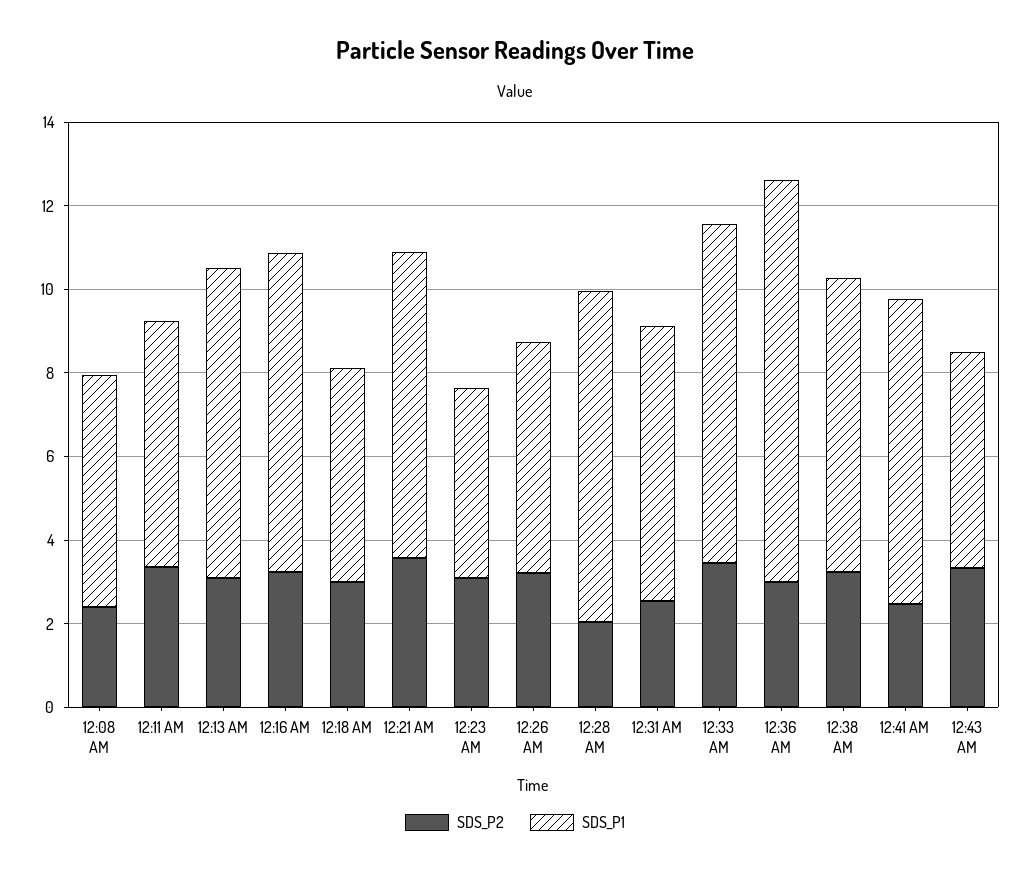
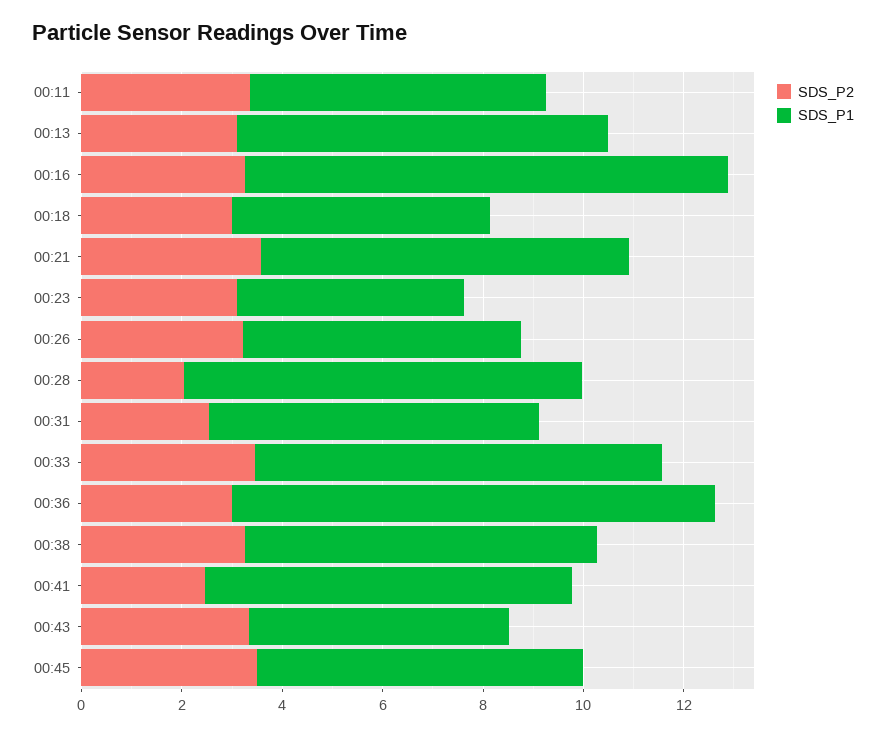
SDS_P2, 12:08 AM: 2.5 -> none
SDS_P1, 12:08 AM: 5.5 -> none
SDS_P1, 12:16 AM: 7.5 -> 9.5
SDS_P2, 00:45: none -> 3.5
SDS_P1, 00:45: none -> 6.5

